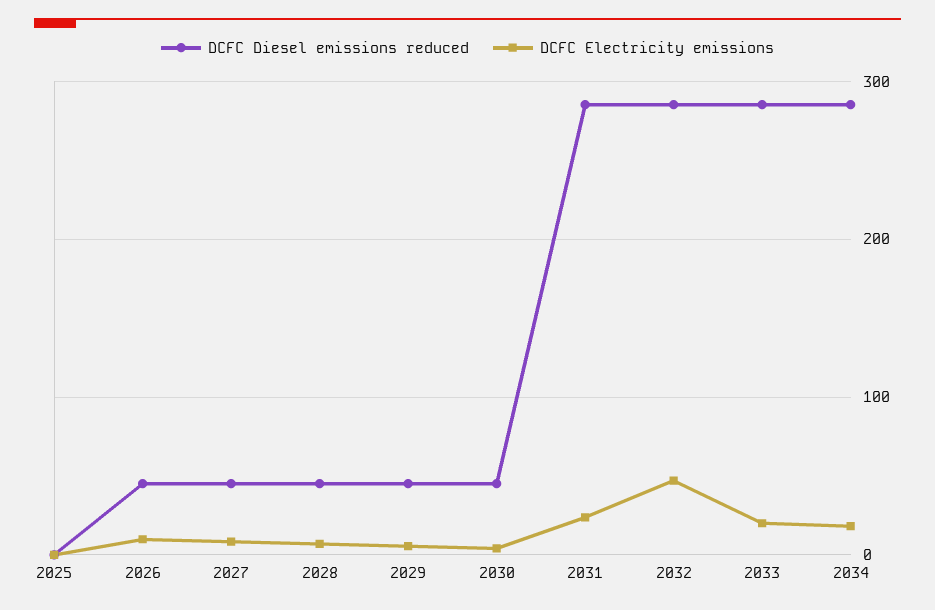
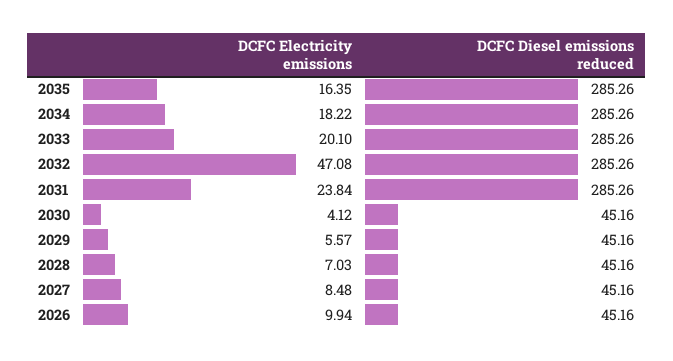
DCFC Diesel emissions reduced, 2025: 0 -> none
DCFC Electricity emissions, 2025: 0 -> none
DCFC Electricity emissions, 2035: none -> 16.35
DCFC Diesel emissions reduced, 2035: none -> 285.26

